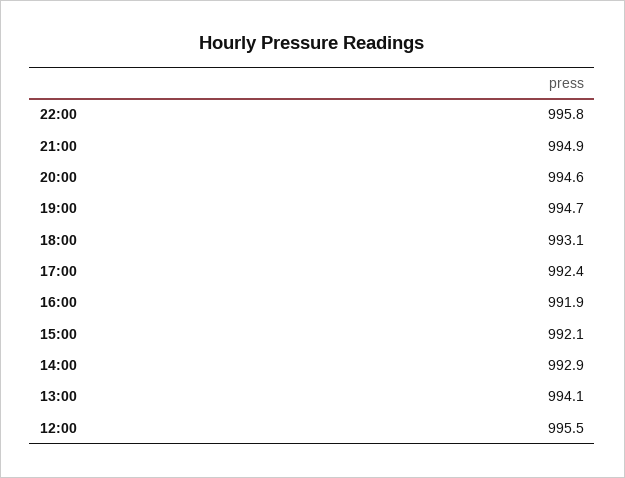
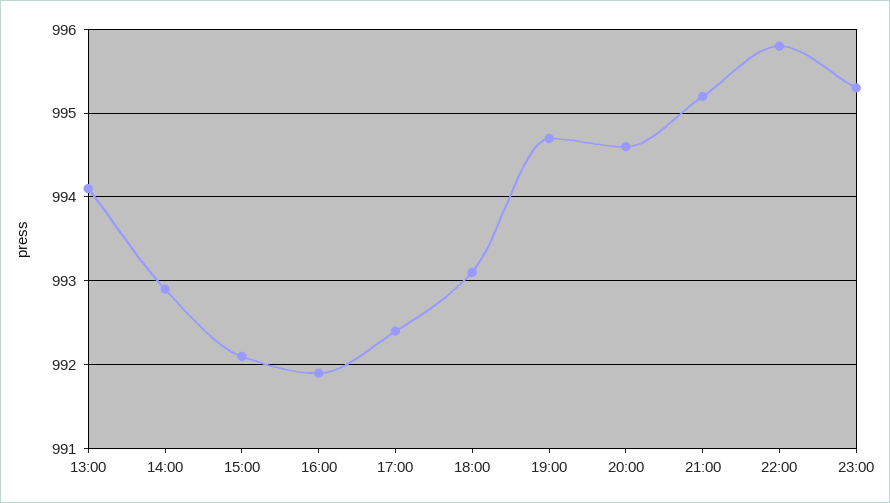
21:00: 994.9 -> 995.2
12:00: 995.5 -> none
23:00: none -> 995.3

